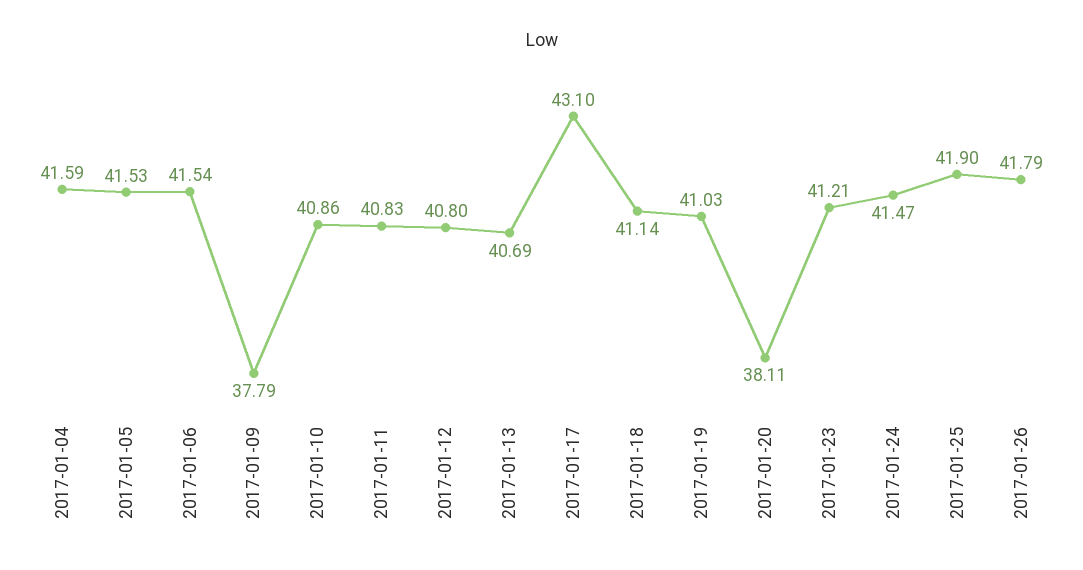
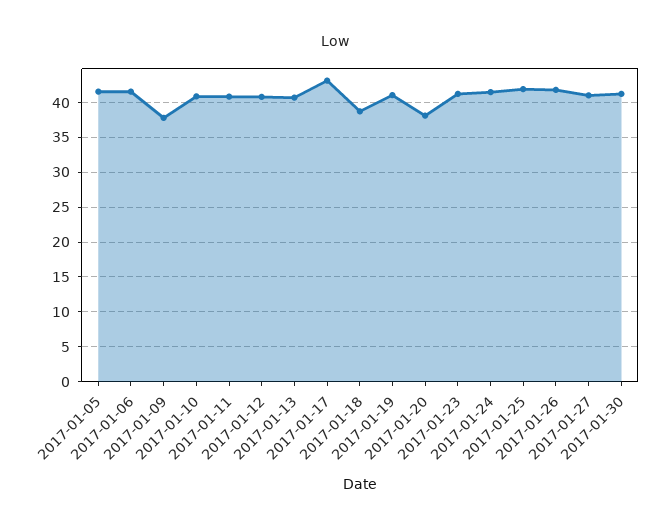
2017-01-04: 41.59 -> none
2017-01-18: 41.14 -> 39
2017-01-27: none -> 41
2017-01-30: none -> 41

